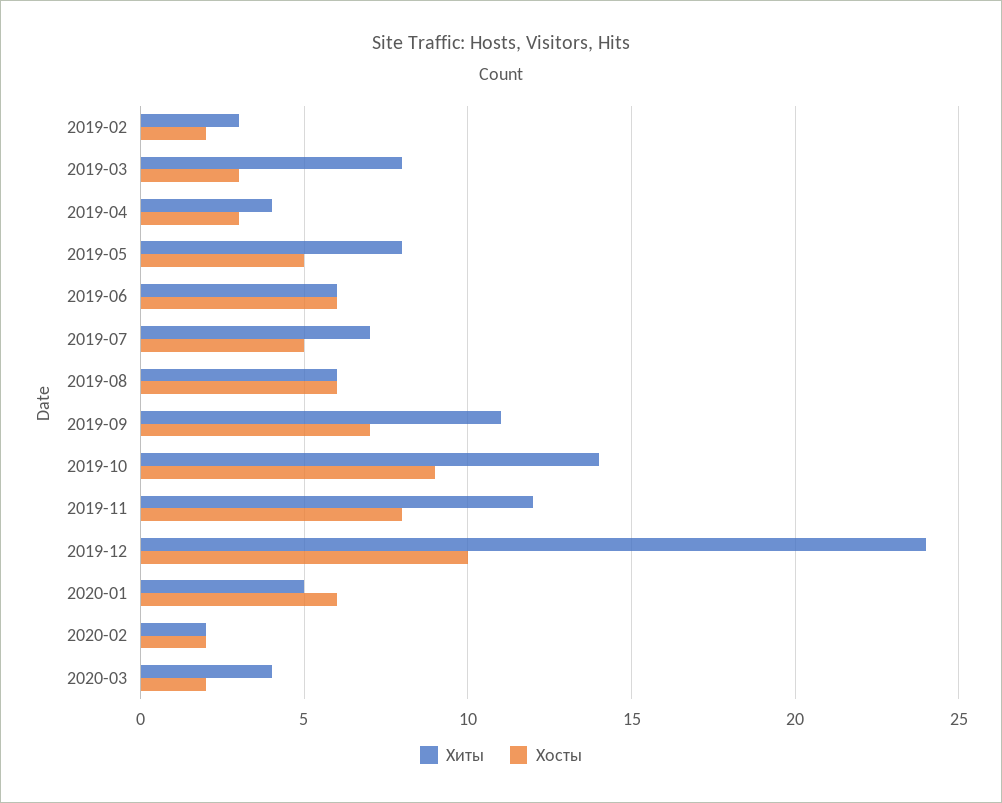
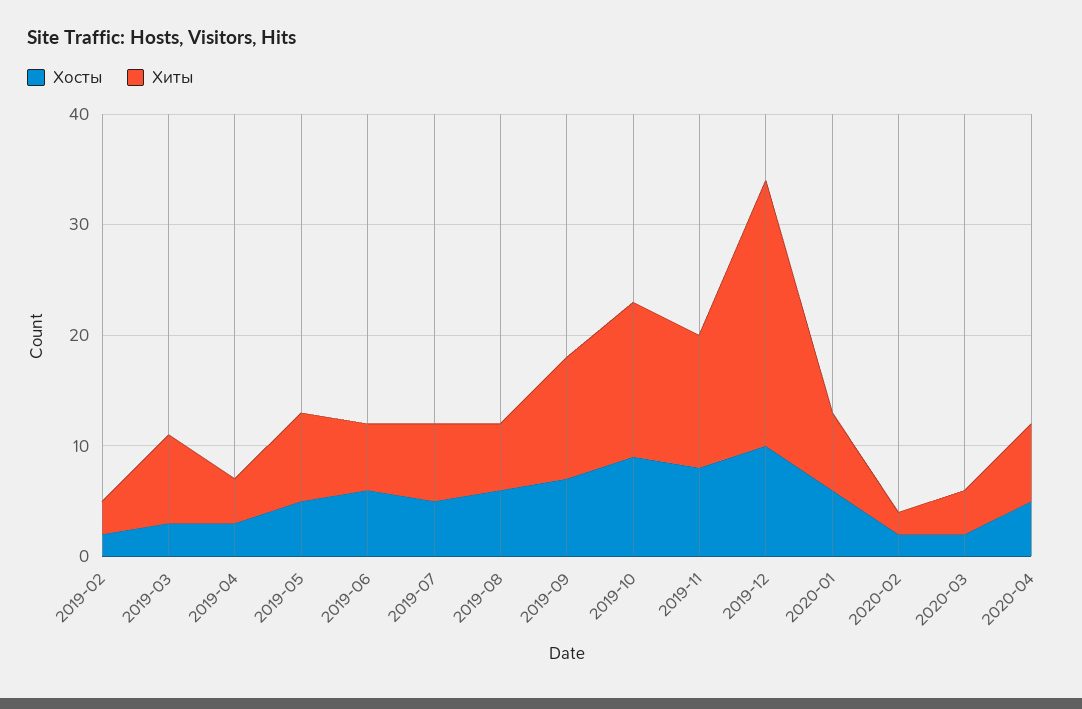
Хиты, 2020-01: 5 -> 7
Хосты, 2020-04: none -> 5
Хиты, 2020-04: none -> 7

